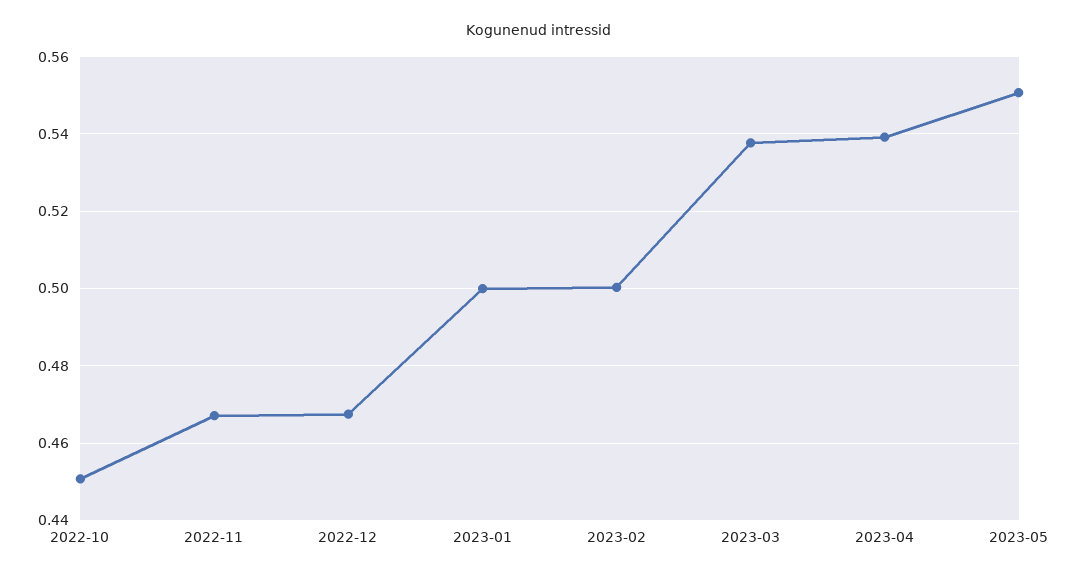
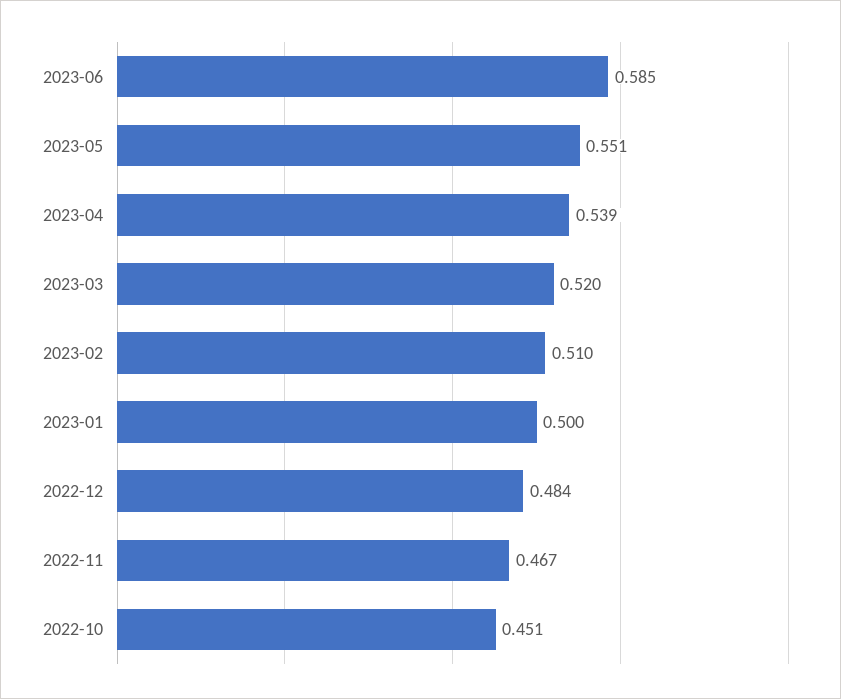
2022-12: 0.468 -> 0.484
2023-02: 0.5 -> 0.51
2023-03: 0.538 -> 0.52
2023-06: none -> 0.585

